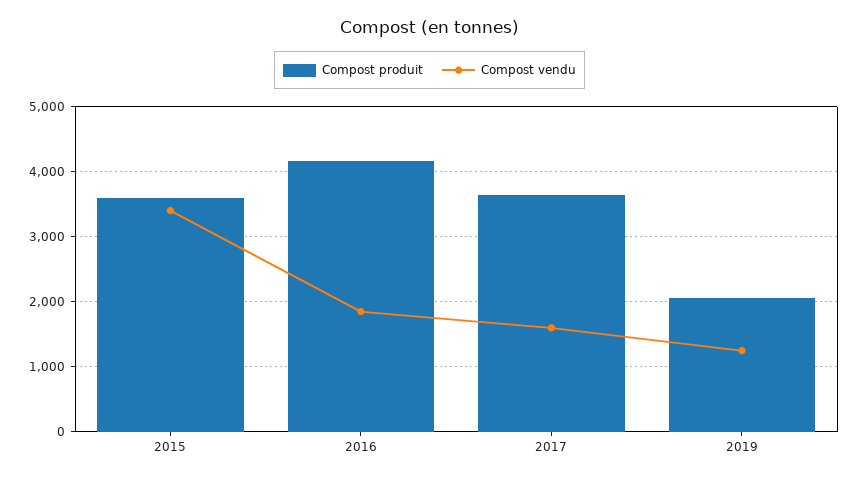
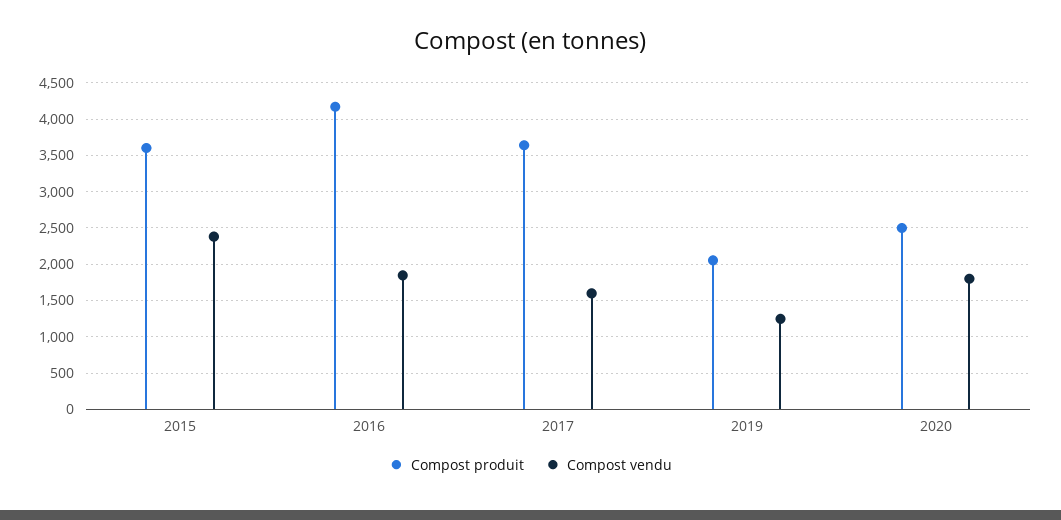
Compost vendu, 2015: 3400 -> 2400
Compost produit, 2020: none -> 2500
Compost vendu, 2020: none -> 1800

